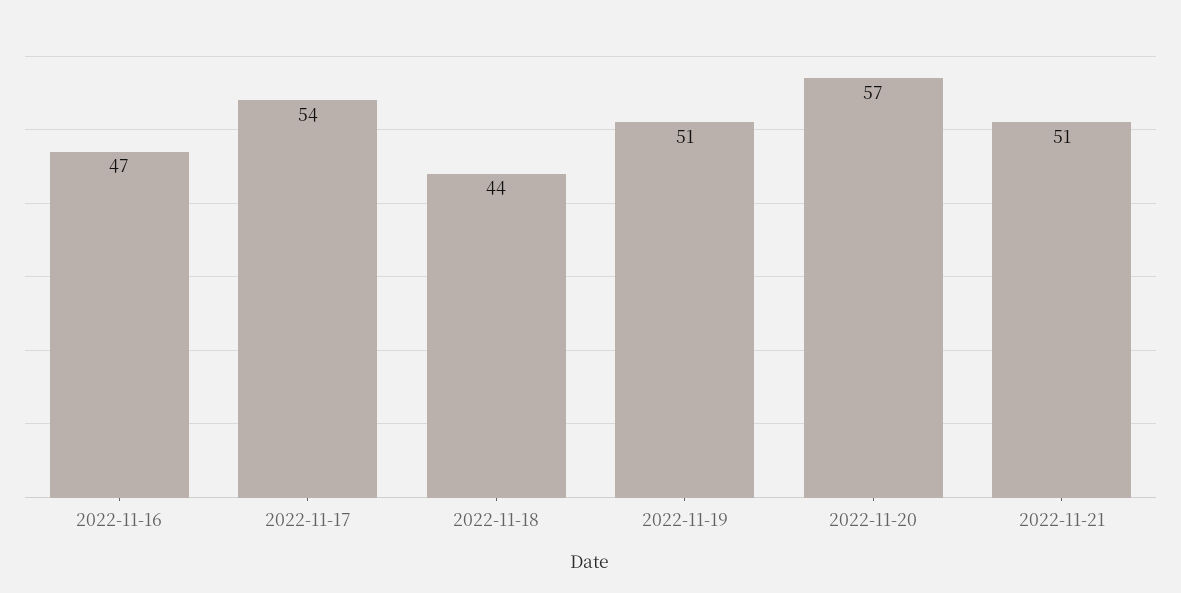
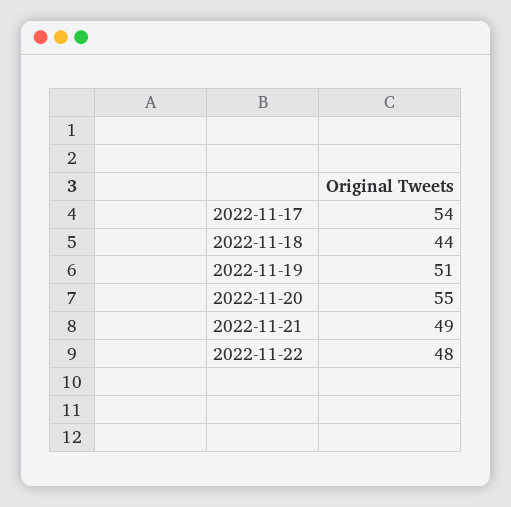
2022-11-16: 47 -> none
2022-11-20: 57 -> 55
2022-11-21: 51 -> 49
2022-11-22: none -> 48

